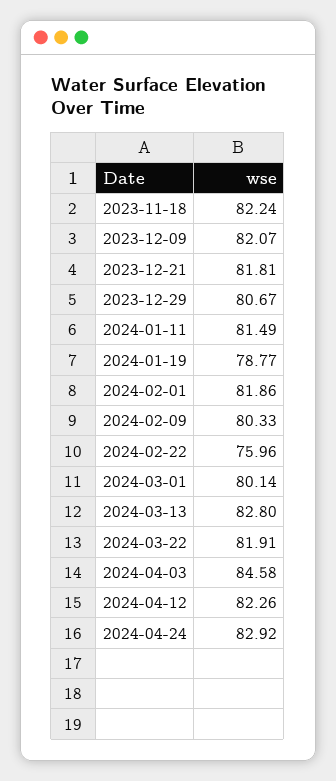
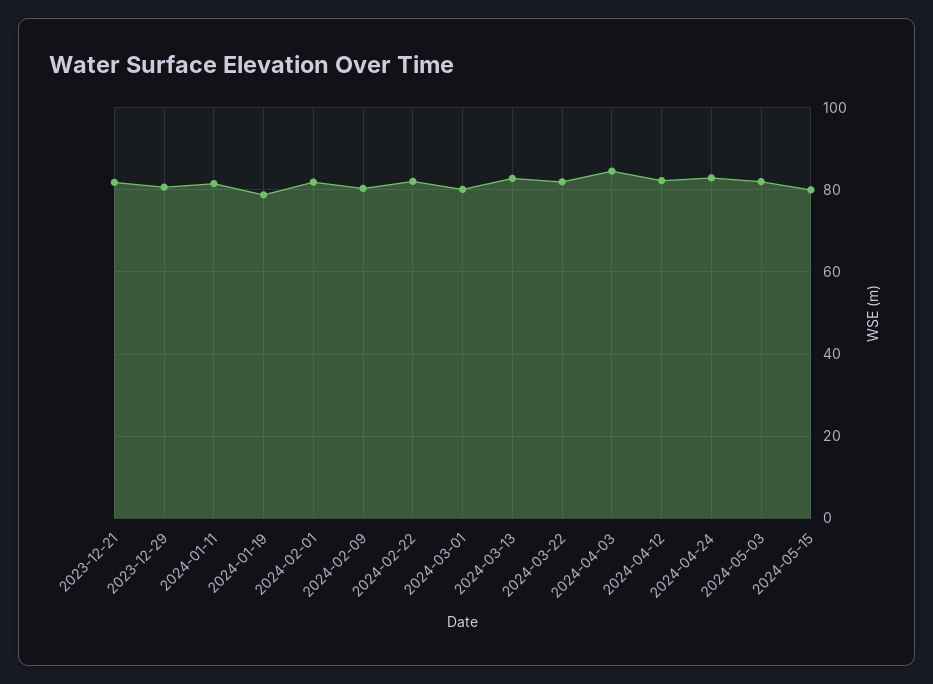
2023-11-18: 82.24 -> none
2023-12-09: 82.07 -> none
2024-02-22: 75.96 -> 82
2024-05-03: none -> 82
2024-05-15: none -> 80

